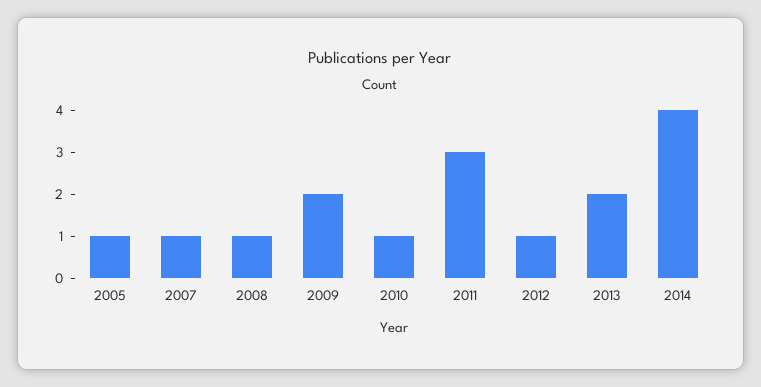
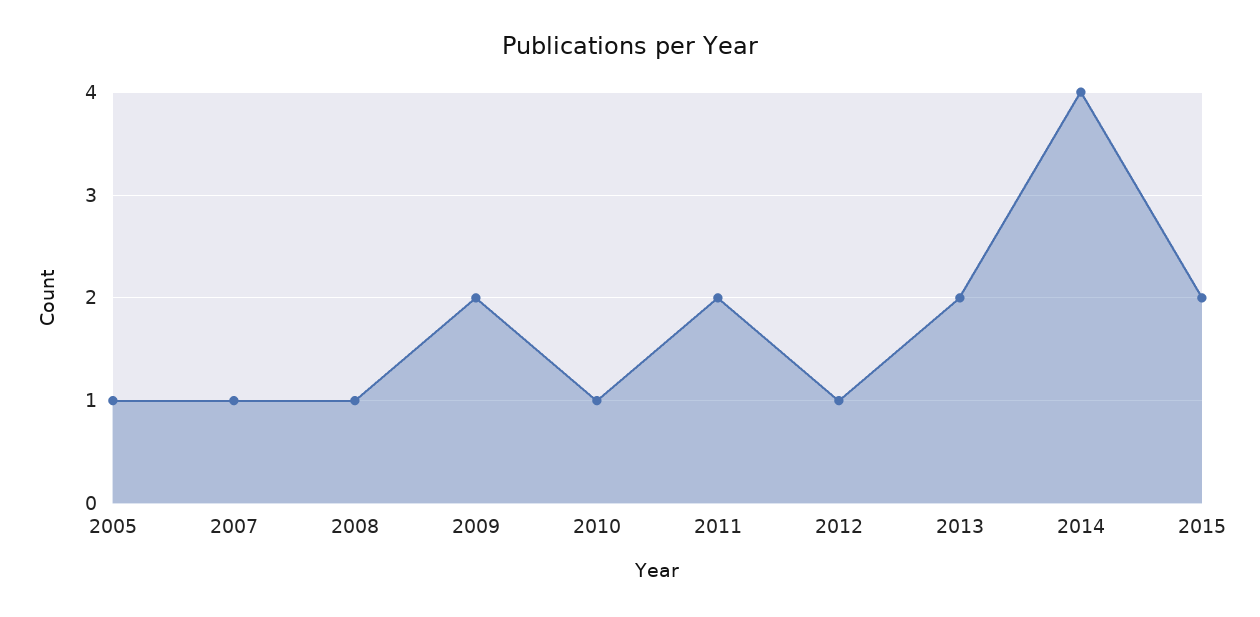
2011: 3 -> 2
2015: none -> 2

